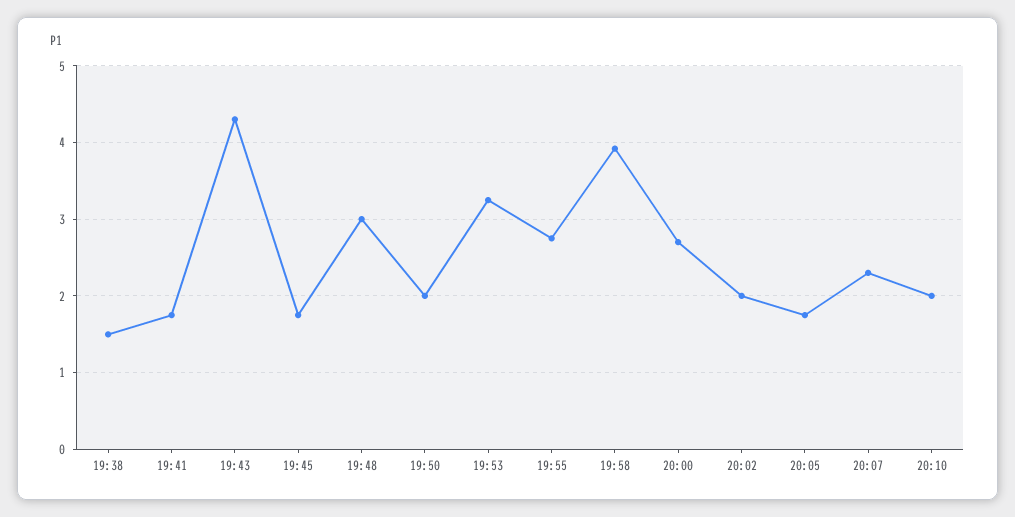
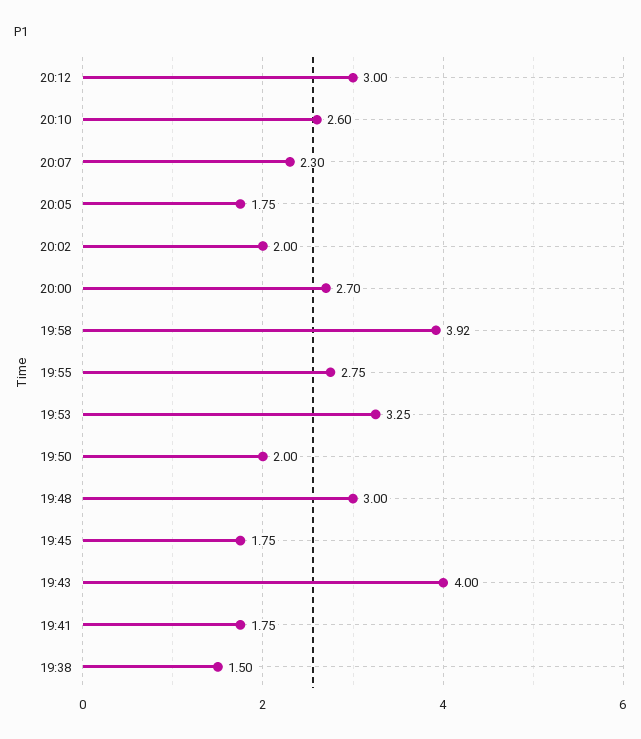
19:43: 4.3 -> 4
20:10: 2 -> 2.6
20:12: none -> 3

